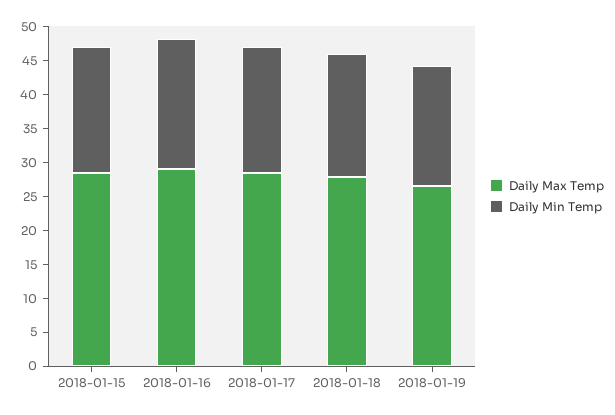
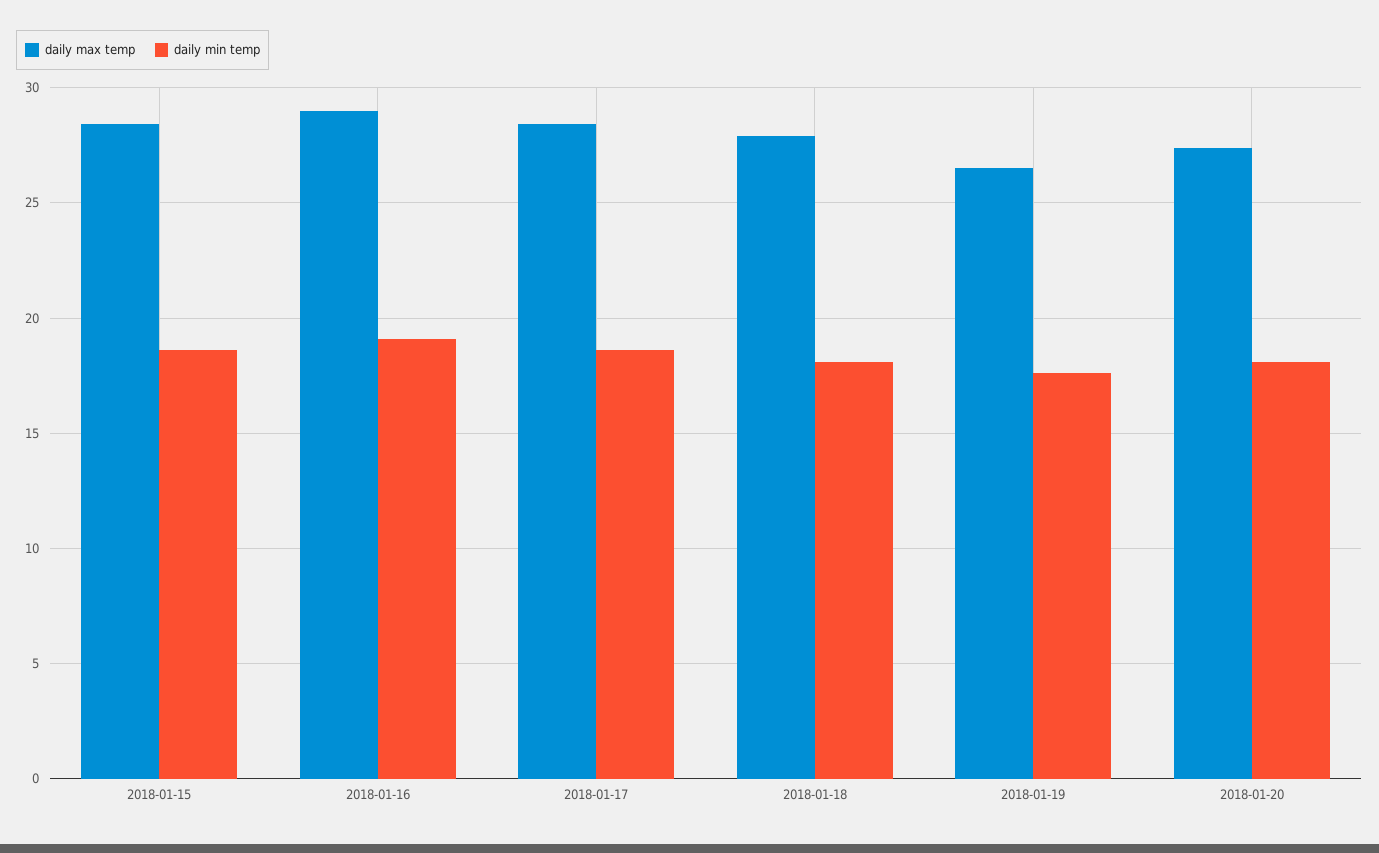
Daily Max Temp, 2018-01-20: none -> 27.5
Daily Min Temp, 2018-01-20: none -> 18

